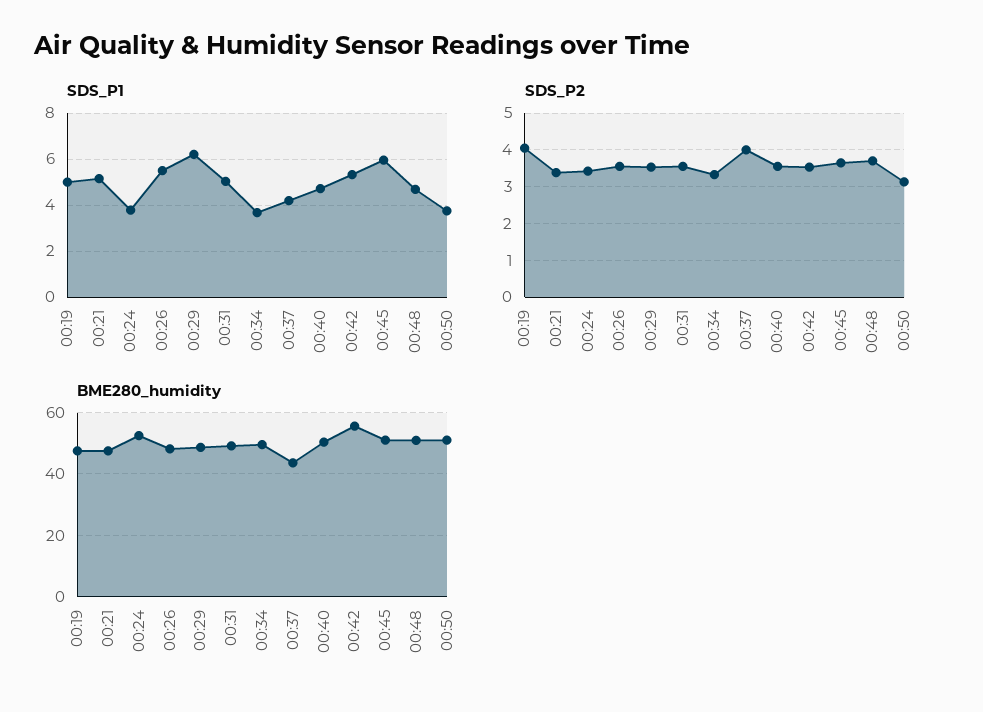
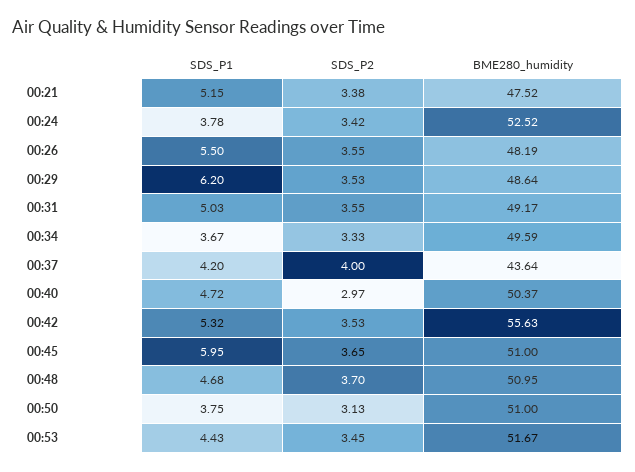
SDS_P1, 00:19: 5 -> none
SDS_P2, 00:19: 4 -> none
SDS_P2, 00:40: 3.6 -> 2.97
BME280_humidity, 00:19: 48 -> none
SDS_P1, 00:53: none -> 4.43
SDS_P2, 00:53: none -> 3.45
BME280_humidity, 00:53: none -> 51.67

